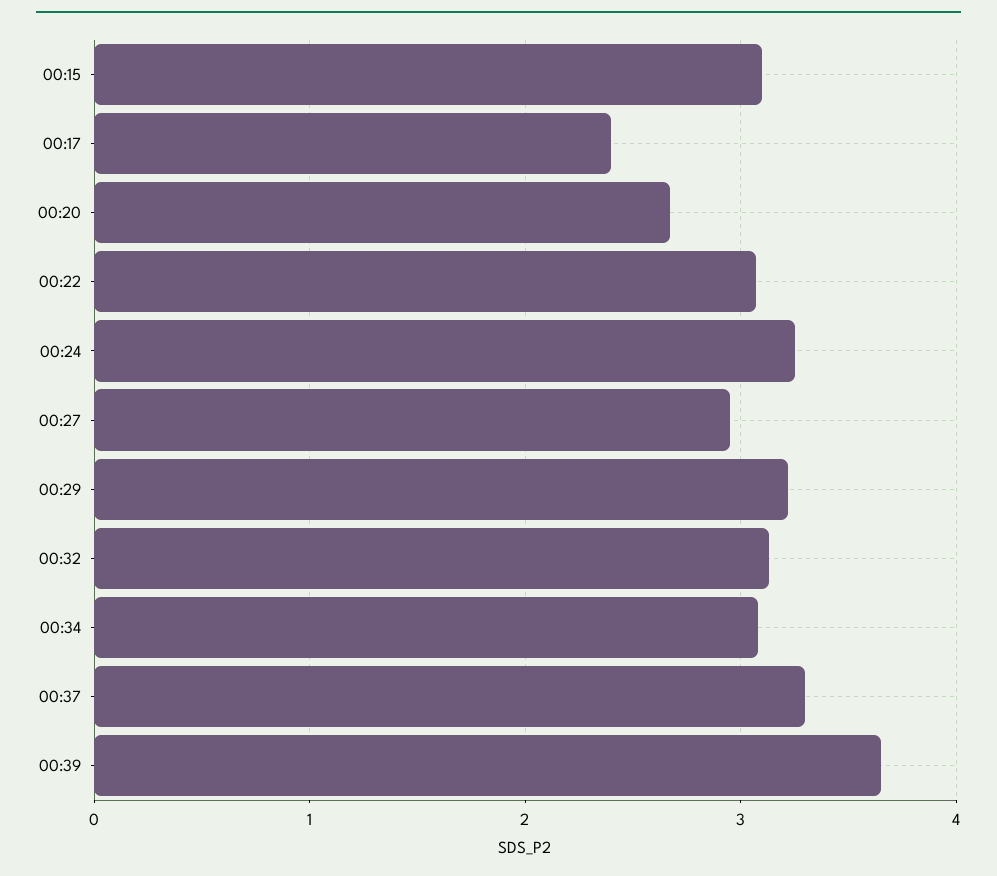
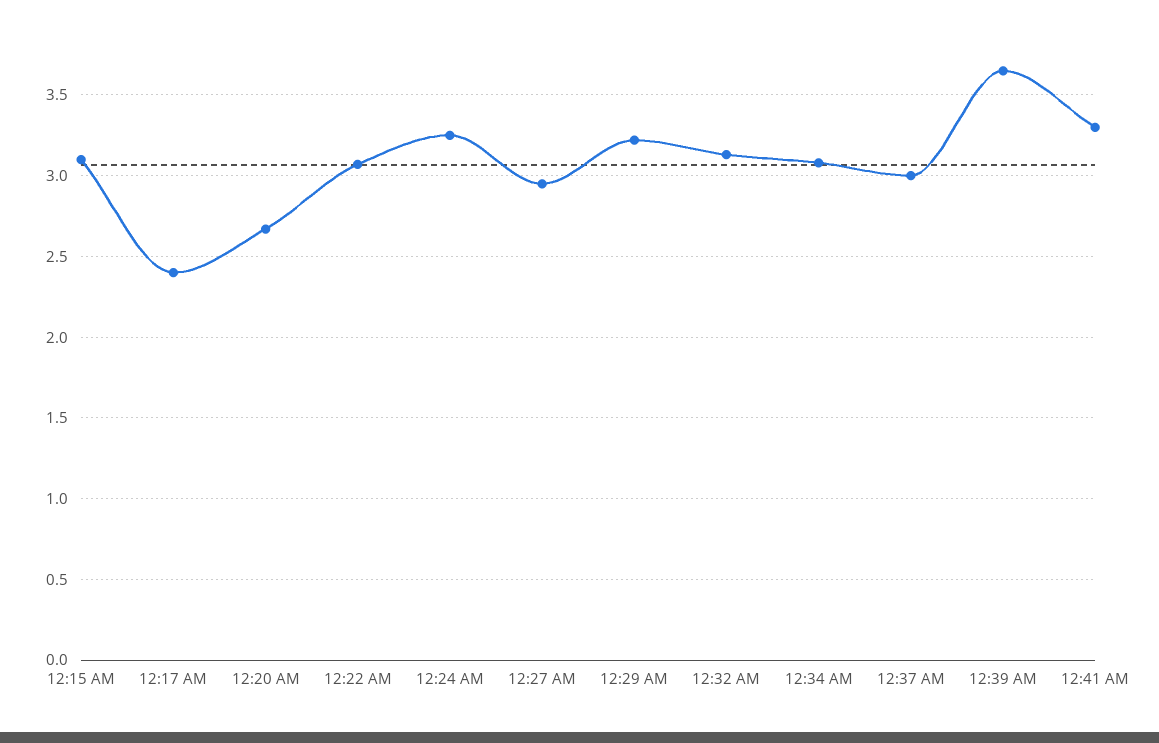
00:37: 3.3 -> 3
12:41 AM: none -> 3.3

